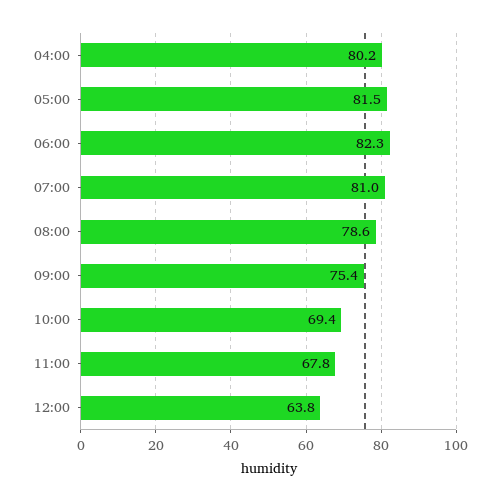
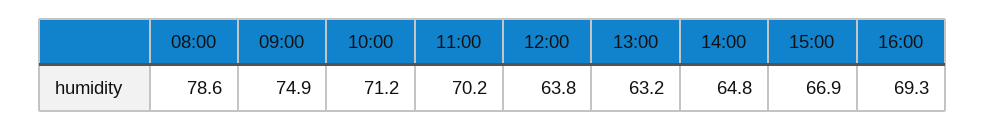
04:00: 80.2 -> none
05:00: 81.5 -> none
06:00: 82.3 -> none
07:00: 81 -> none
09:00: 75.4 -> 74.9
10:00: 69.4 -> 71.2
11:00: 67.8 -> 70.2
13:00: none -> 63.2
14:00: none -> 64.8
15:00: none -> 66.9
16:00: none -> 69.3

